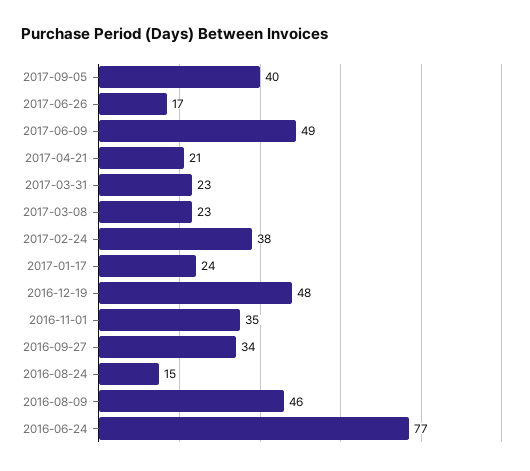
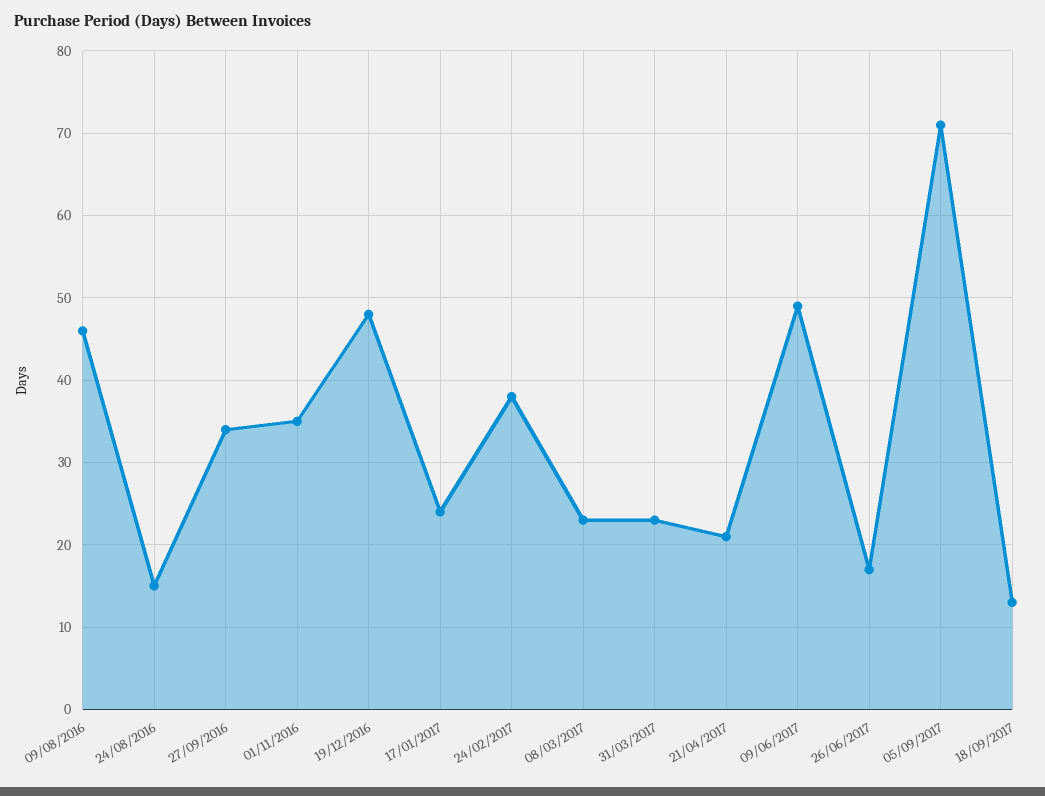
2017-09-05: 40 -> 71
2016-06-24: 77 -> none
18/09/2017: none -> 13

